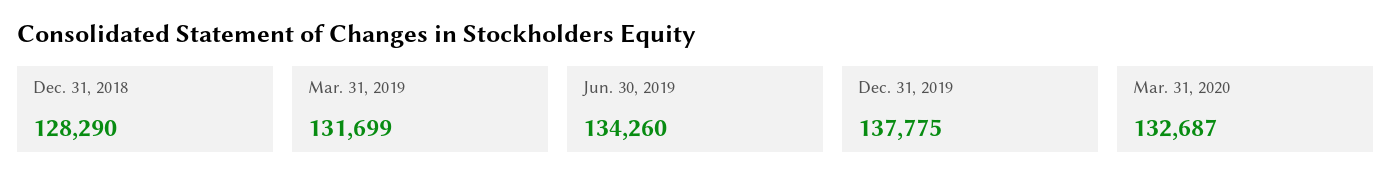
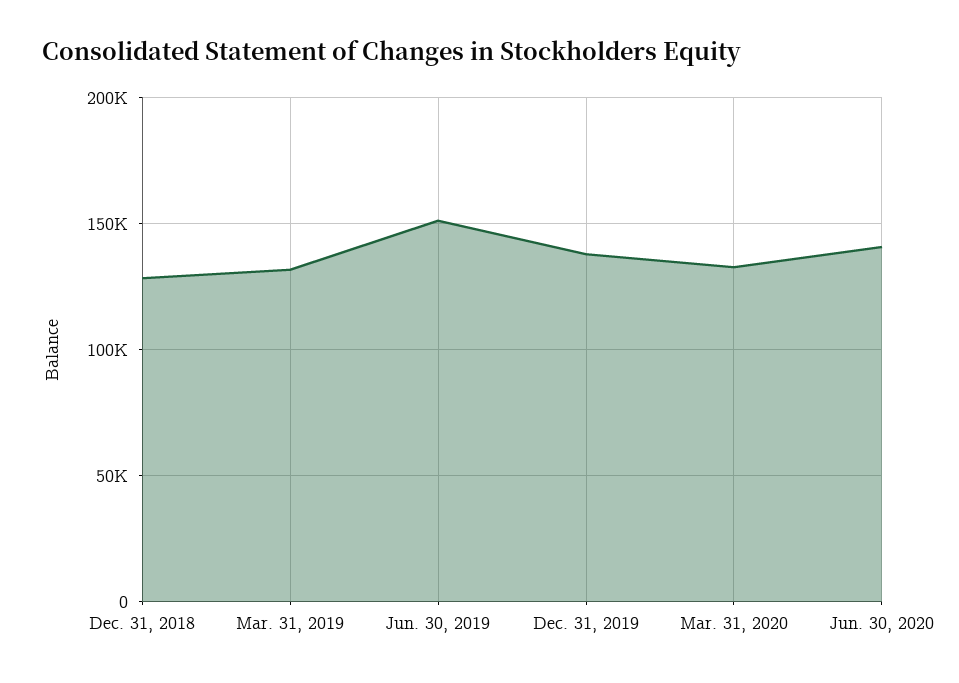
Jun. 30, 2019: 134260 -> 150000
Jun. 30, 2020: none -> 140000

